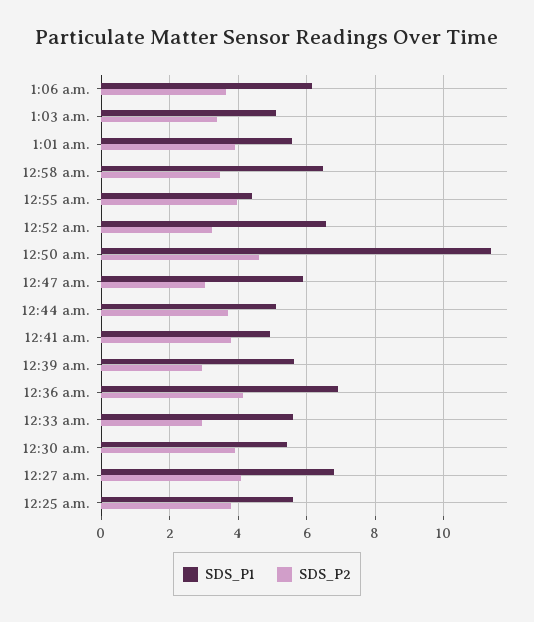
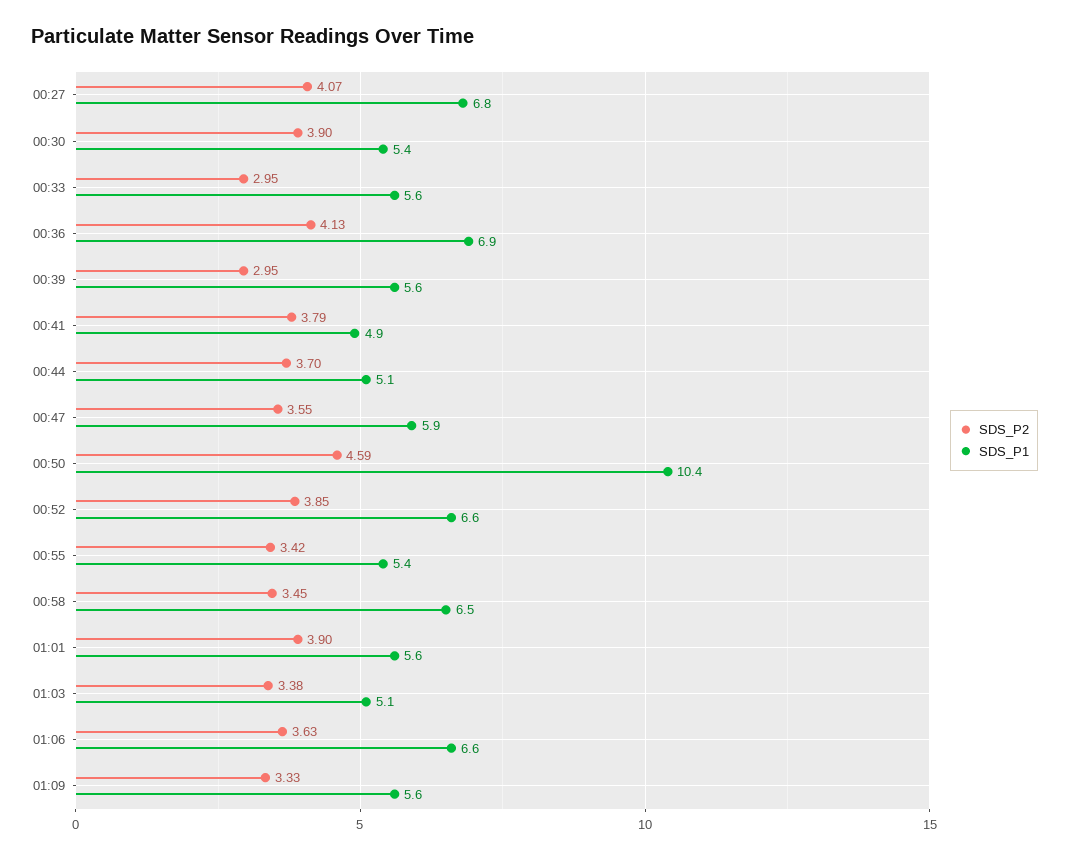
SDS_P1, 1:06 a.m.: 6.2 -> 6.6
SDS_P1, 12:55 a.m.: 4.4 -> 5.4
SDS_P2, 12:55 a.m.: 4 -> 3.42
SDS_P2, 12:52 a.m.: 3.2 -> 3.85
SDS_P1, 12:50 a.m.: 11.4 -> 10.4
SDS_P2, 12:47 a.m.: 3 -> 3.55
SDS_P1, 12:25 a.m.: 5.6 -> none
SDS_P2, 12:25 a.m.: 3.8 -> none
SDS_P2, 01:09: none -> 3.33
SDS_P1, 01:09: none -> 5.6

